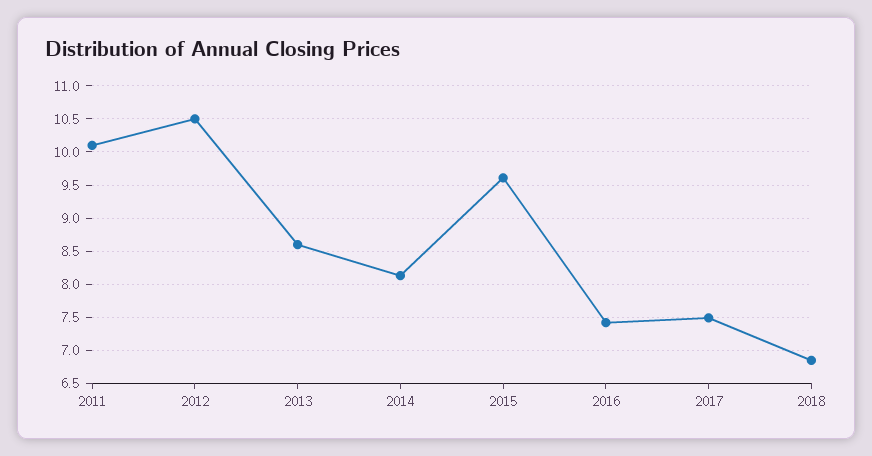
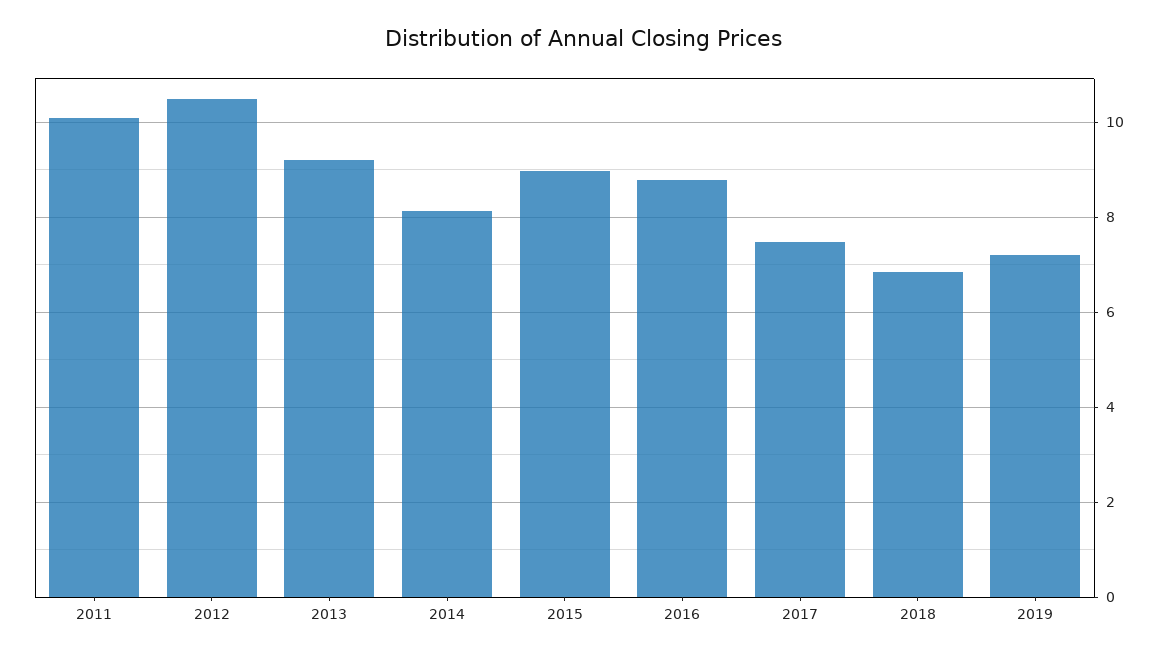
2013: 8.6 -> 9.2
2015: 9.6 -> 9
2016: 7.4 -> 8.8
2019: none -> 7.2

